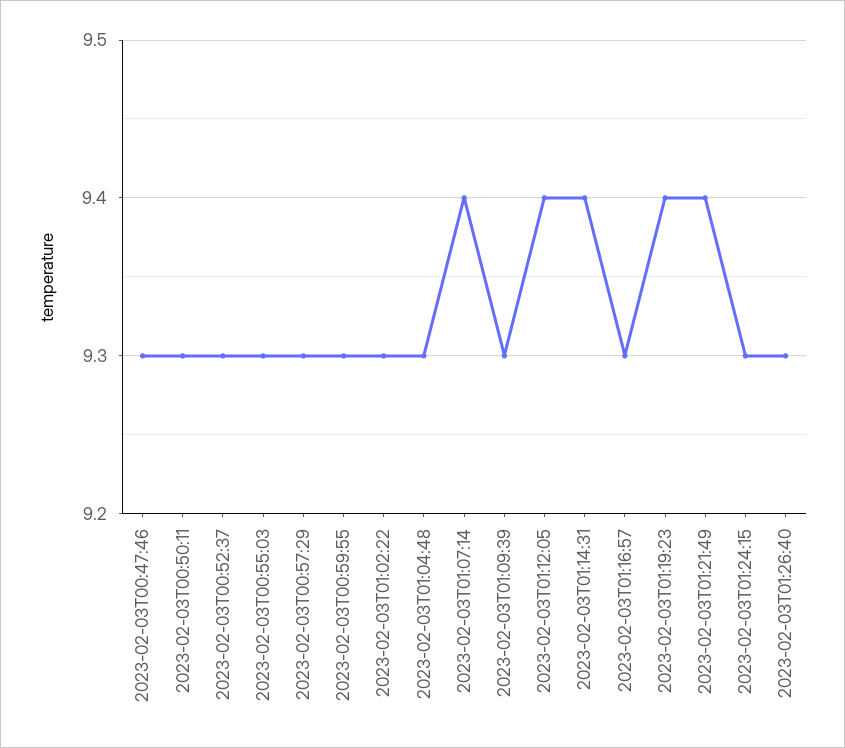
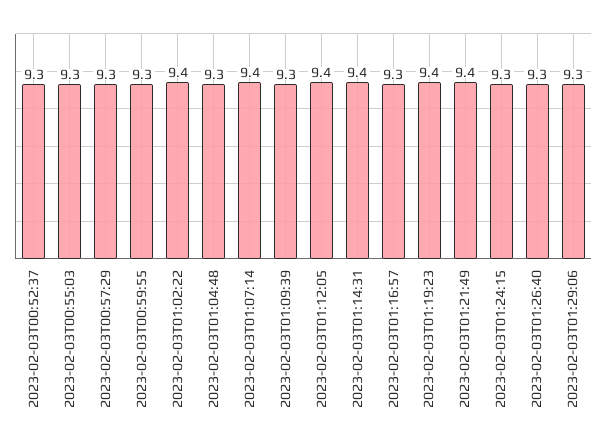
2023-02-03T00:47:46: 9.3 -> none
2023-02-03T00:50:11: 9.3 -> none
2023-02-03T01:02:22: 9.3 -> 9.4
2023-02-03T01:29:06: none -> 9.3

